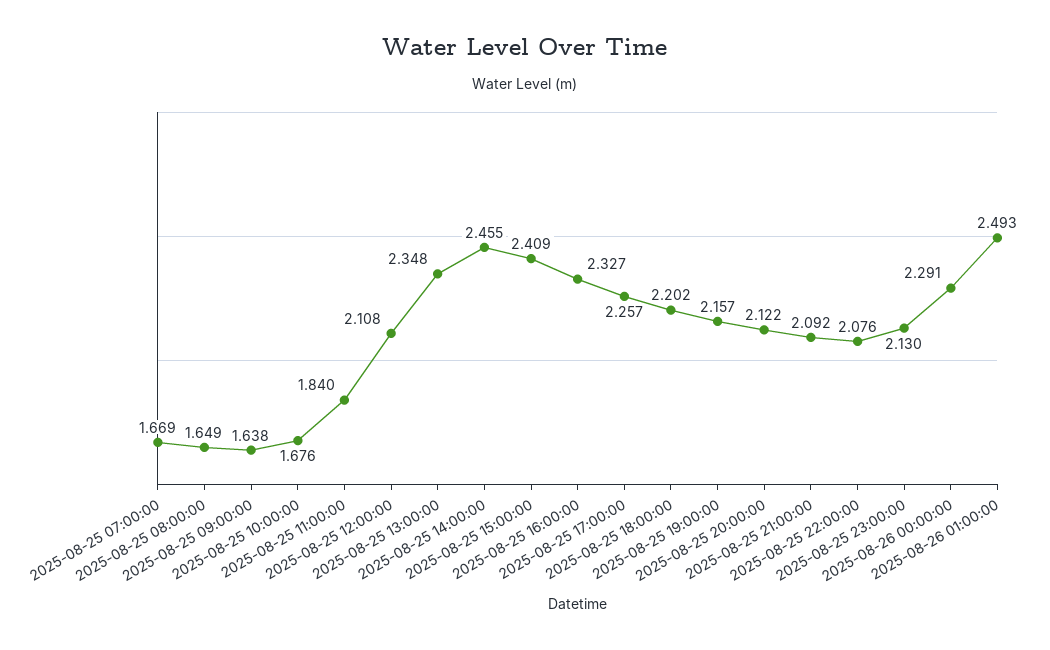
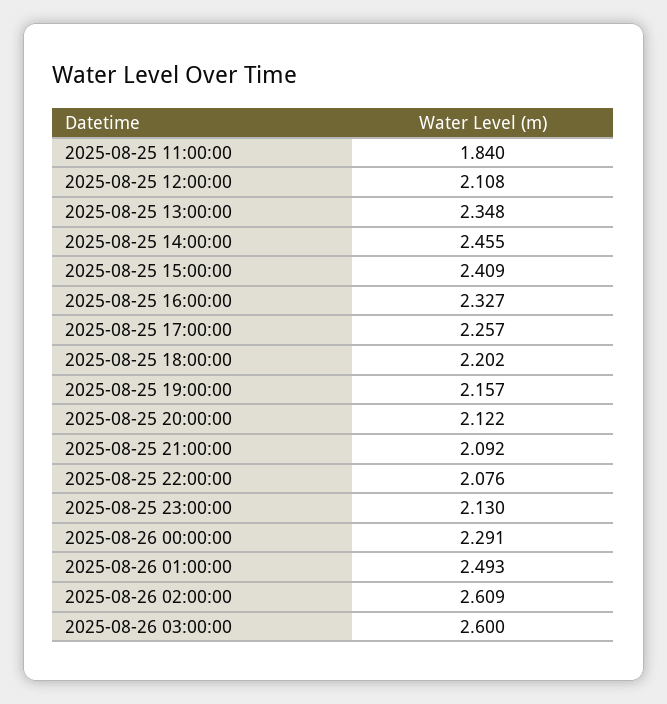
2025-08-25 07:00:00: 1.669 -> none
2025-08-25 08:00:00: 1.649 -> none
2025-08-25 09:00:00: 1.638 -> none
2025-08-25 10:00:00: 1.676 -> none
2025-08-26 02:00:00: none -> 2.609
2025-08-26 03:00:00: none -> 2.6

